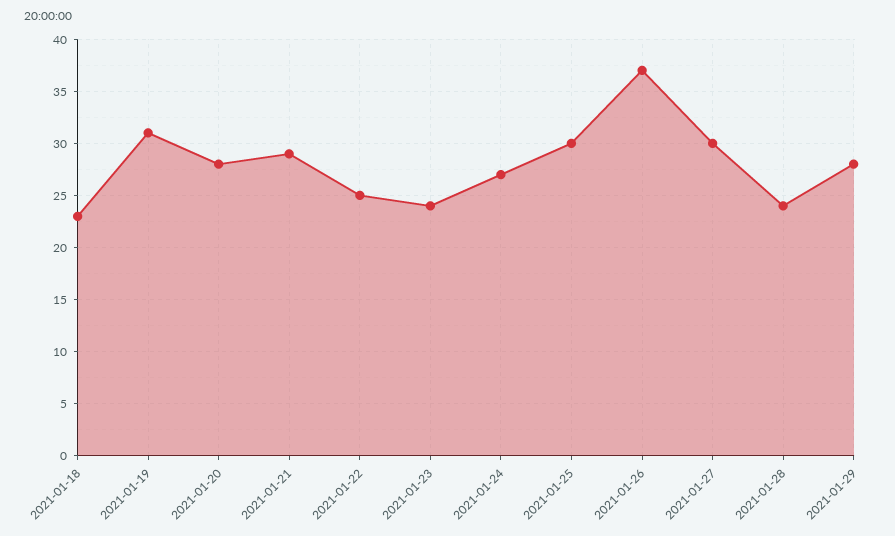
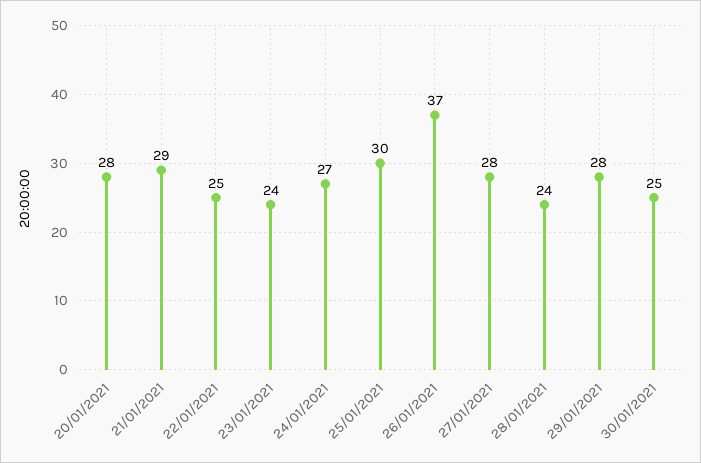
2021-01-18: 23 -> none
2021-01-19: 31 -> none
2021-01-27: 30 -> 28
30/01/2021: none -> 25

